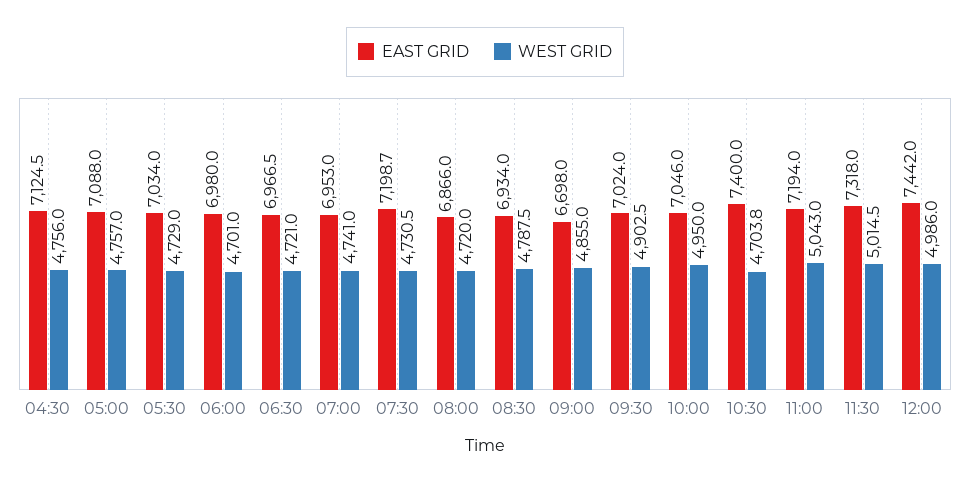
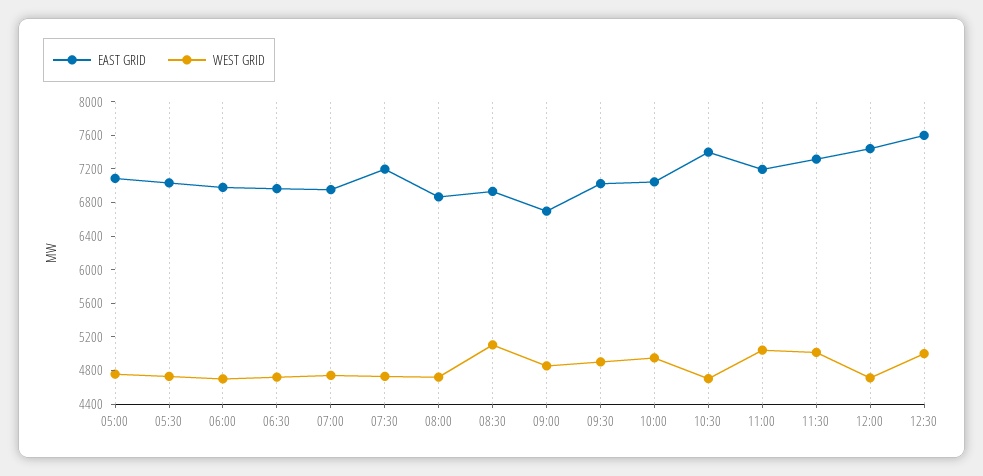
EAST GRID, 04:30: 7124.5 -> none
WEST GRID, 04:30: 4756 -> none
WEST GRID, 08:30: 4787.5 -> 5100
WEST GRID, 12:00: 4986 -> 4700
EAST GRID, 12:30: none -> 7600
WEST GRID, 12:30: none -> 5000

